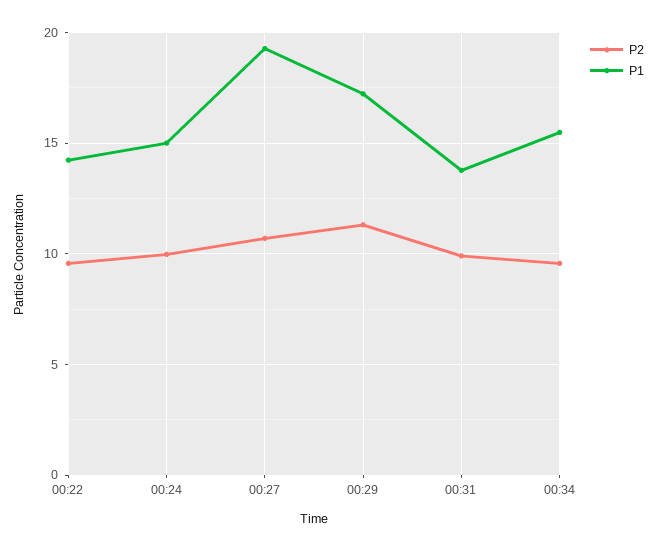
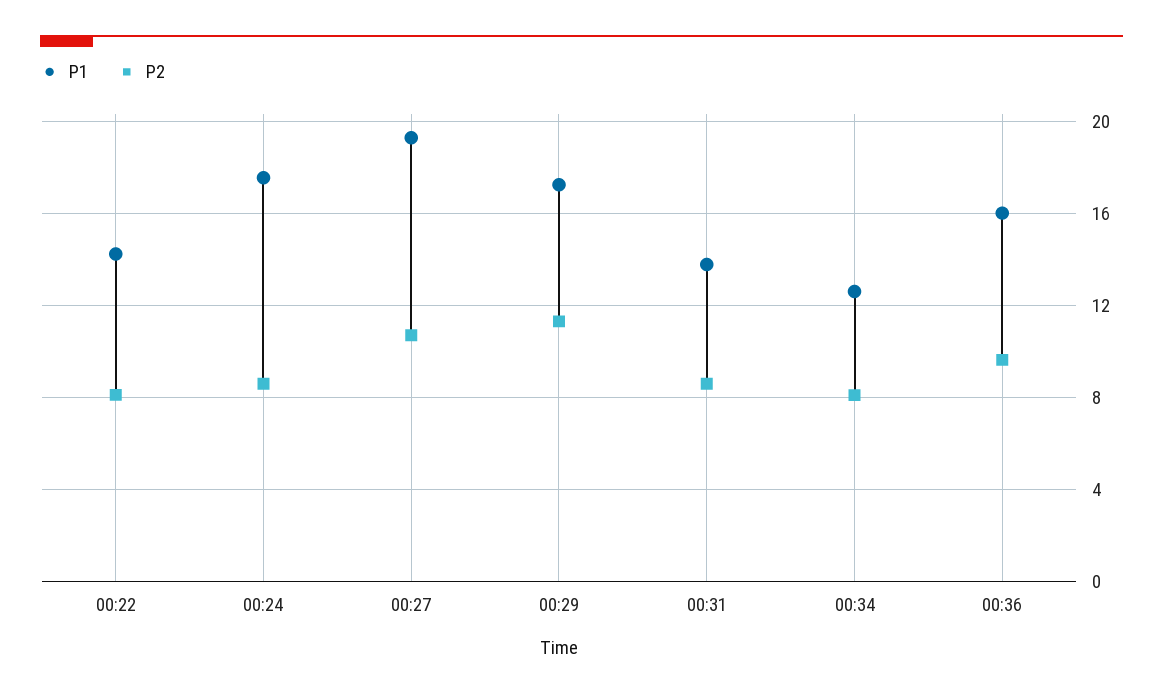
P2, 00:22: 9.5 -> 8
P2, 00:24: 10 -> 8.5
P1, 00:24: 15 -> 17.5
P2, 00:31: 10 -> 8.5
P2, 00:34: 9.5 -> 8
P1, 00:34: 15.5 -> 12.5
P1, 00:36: none -> 16
P2, 00:36: none -> 9.5

